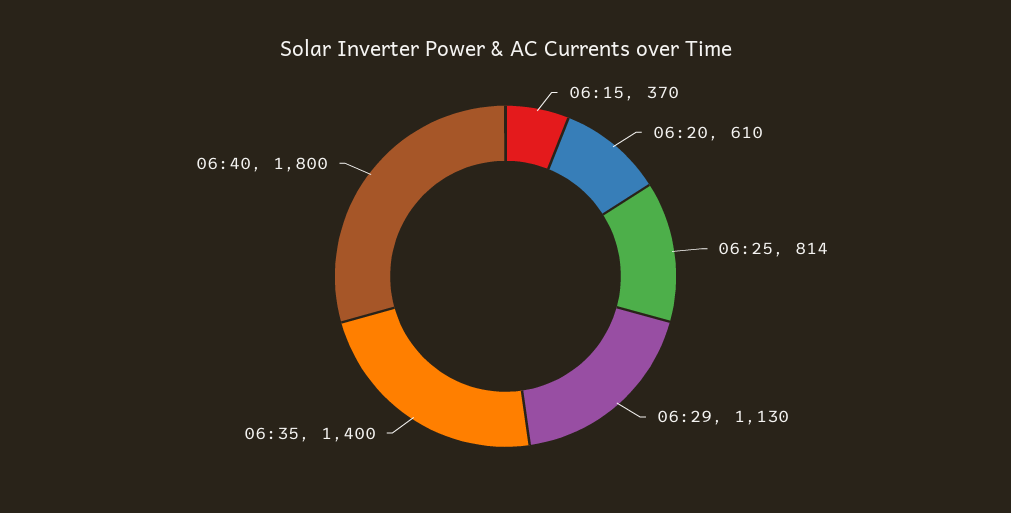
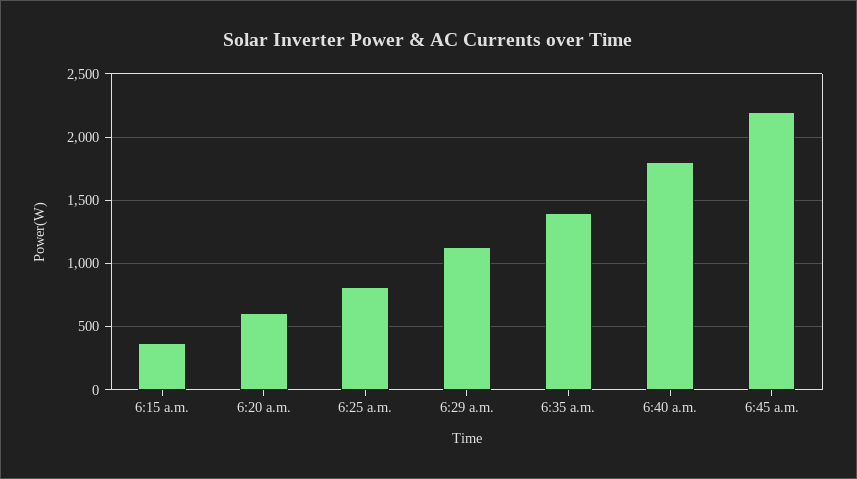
6:45 a.m.: none -> 2200

